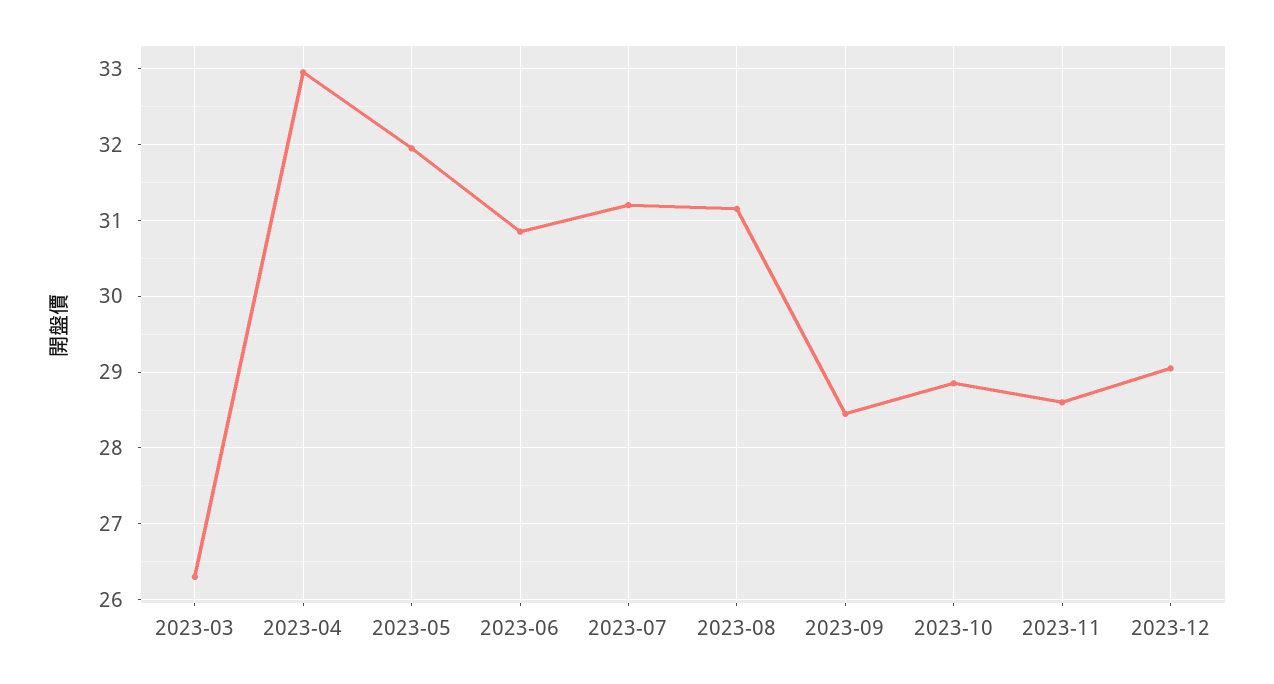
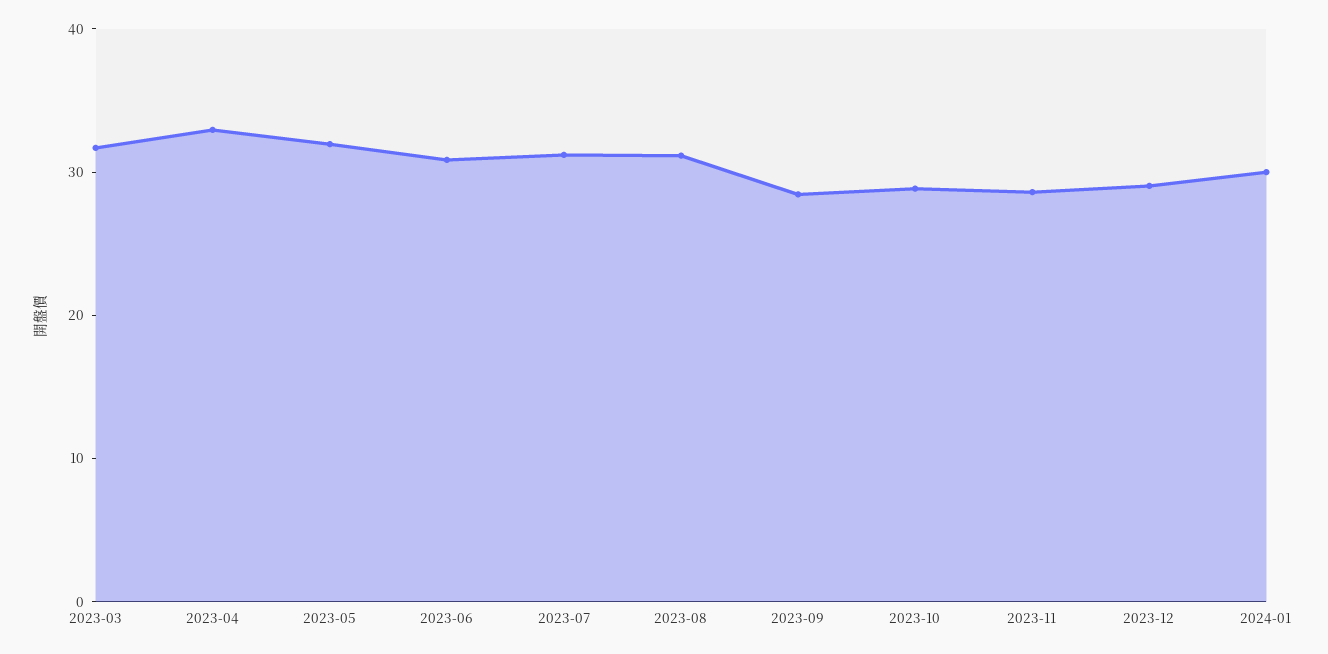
2023-03: 26.3 -> 32
2024-01: none -> 30

